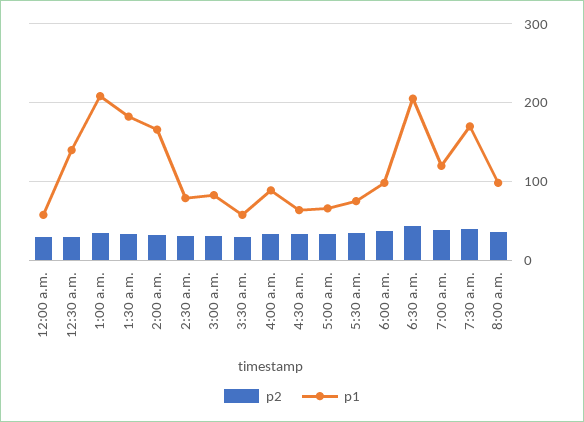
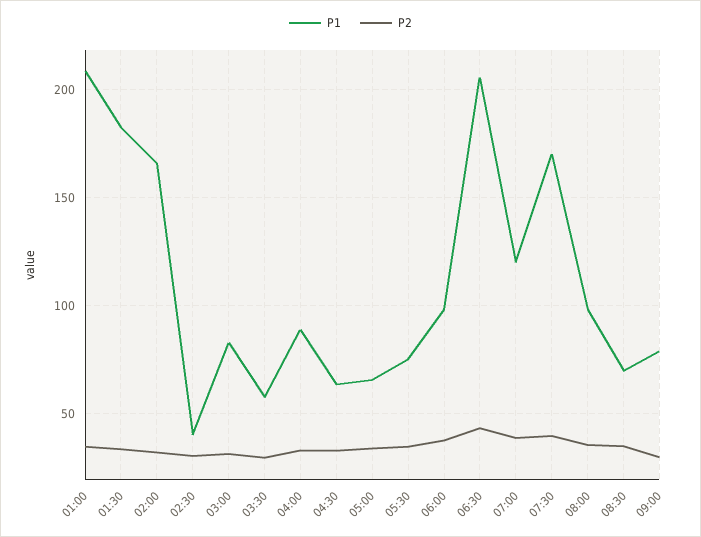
p2, 12:00 a.m.: 30 -> none
p1, 12:00 a.m.: 60 -> none
p2, 12:30 a.m.: 30 -> none
p1, 12:30 a.m.: 140 -> none
p1, 2:30 a.m.: 80 -> 40
p1, 08:30: none -> 70
p2, 08:30: none -> 35
p1, 09:00: none -> 80
p2, 09:00: none -> 30

